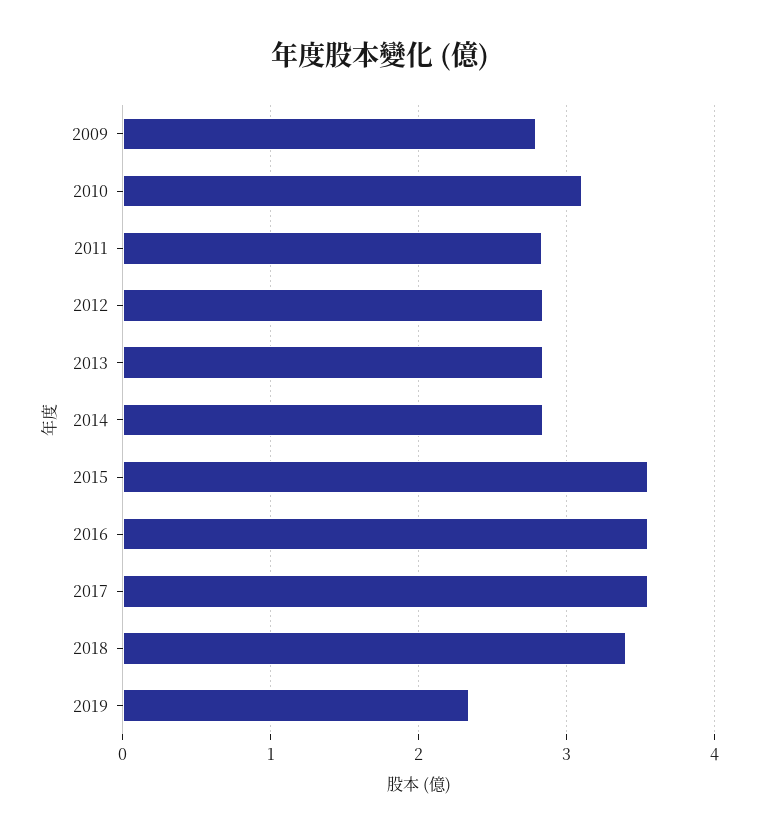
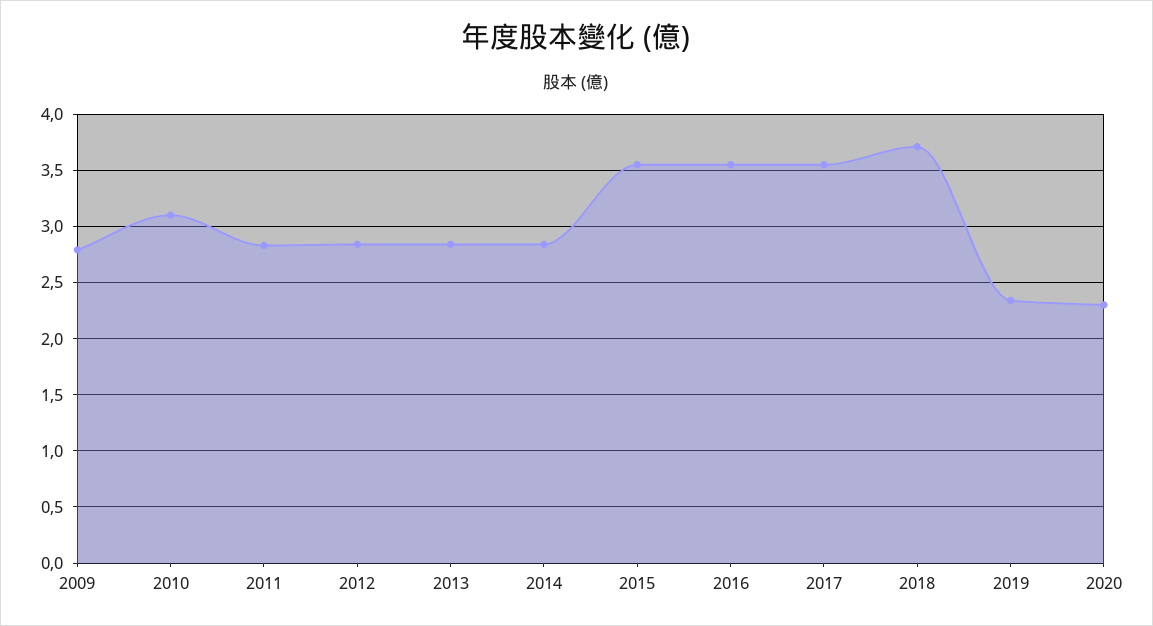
2018: 3.4 -> 3.7
2020: none -> 2.3

